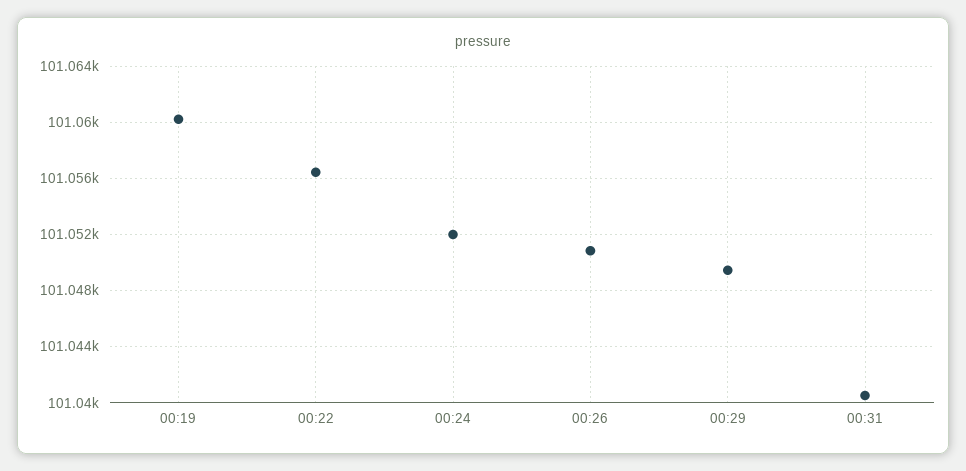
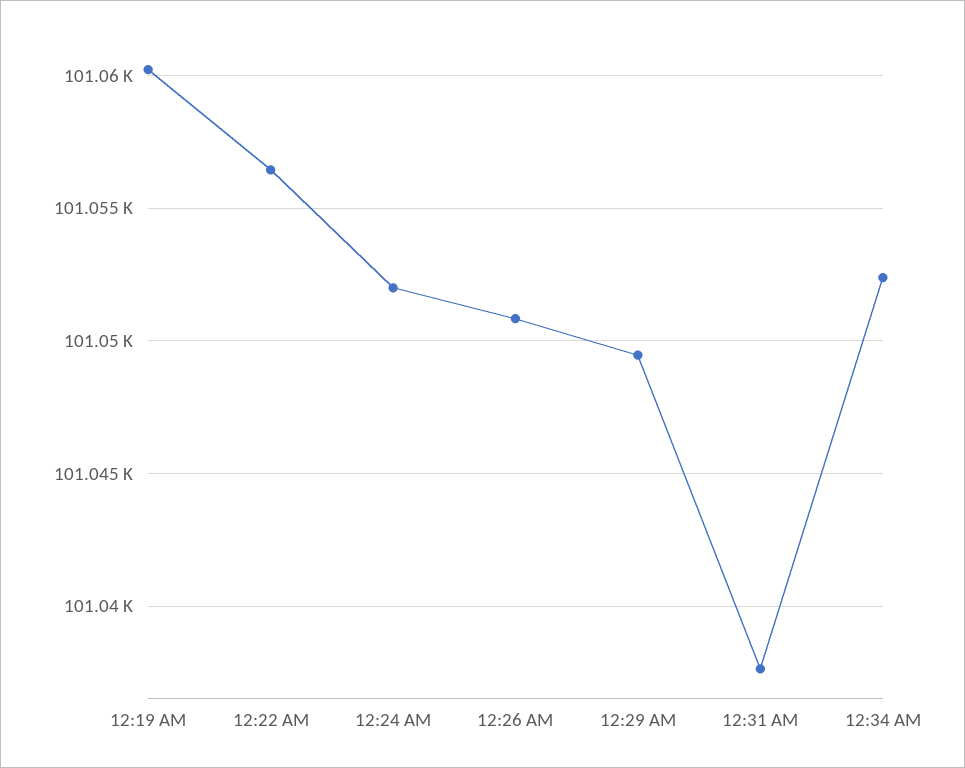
00:31: 101040.5 -> 101037.5
12:34 AM: none -> 101052.5

